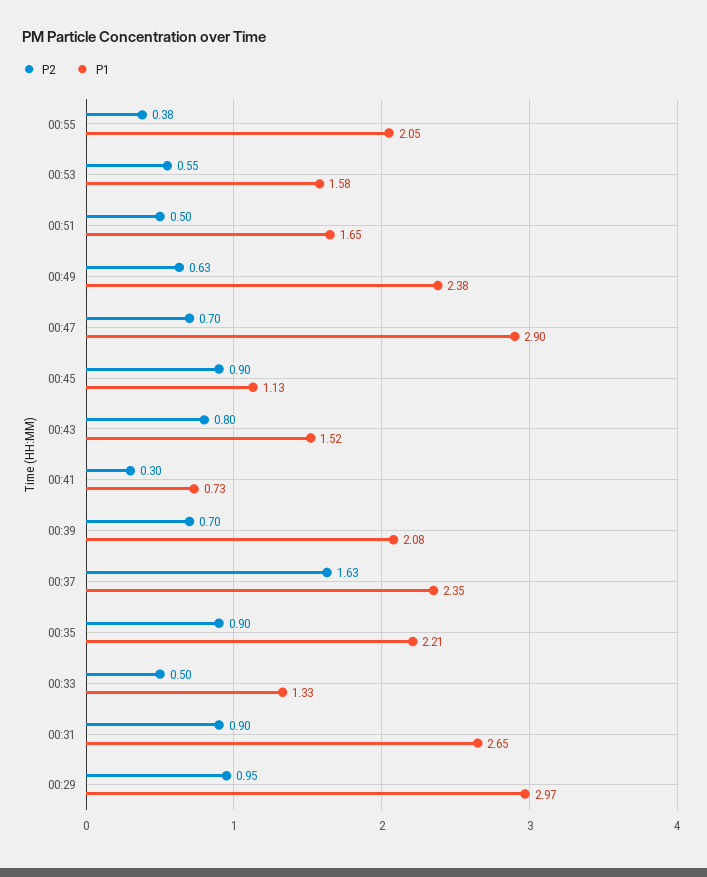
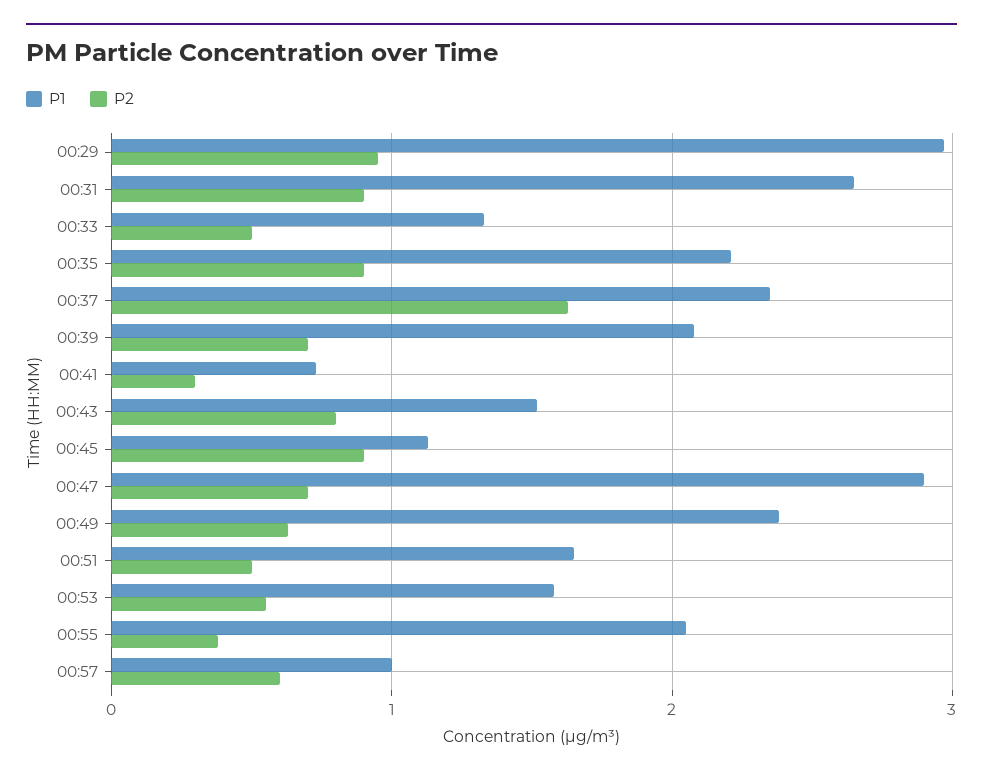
P1, 00:57: none -> 1
P2, 00:57: none -> 0.6

